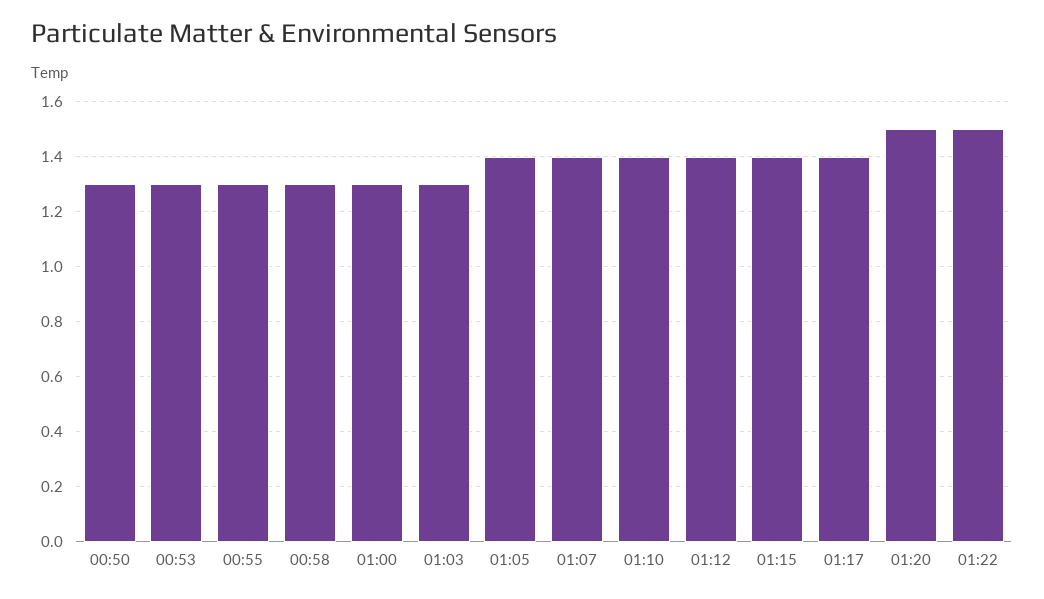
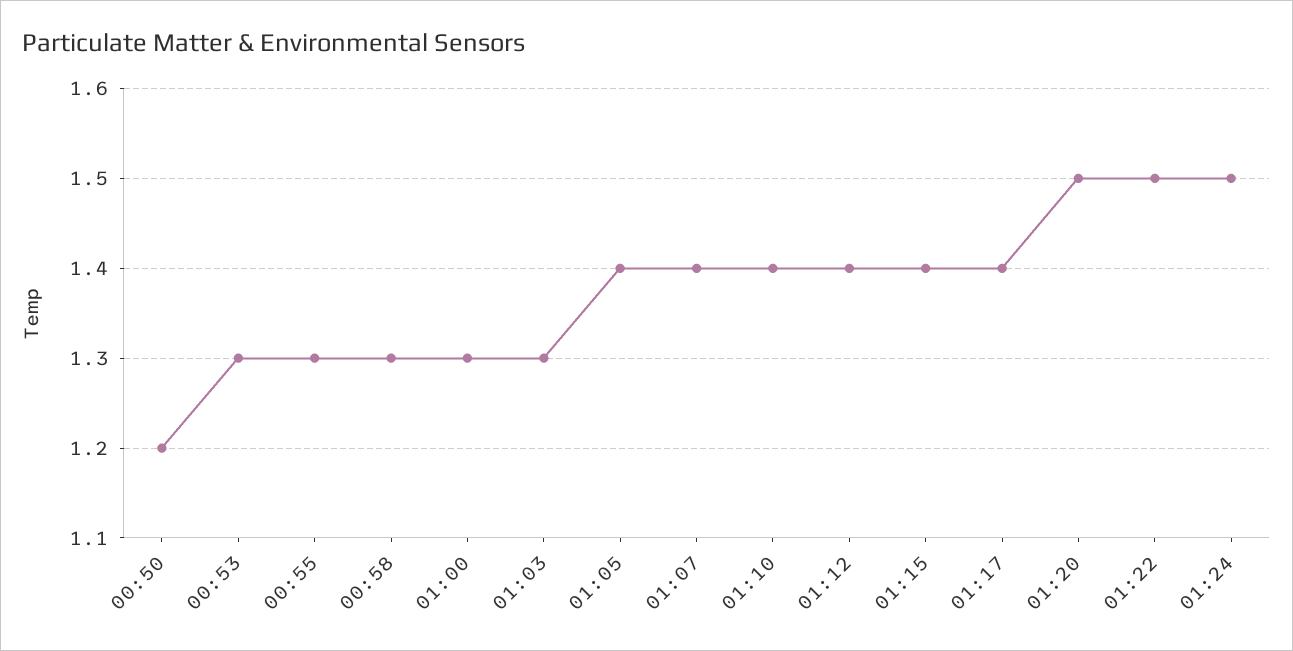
00:50: 1.3 -> 1.2
01:24: none -> 1.5

